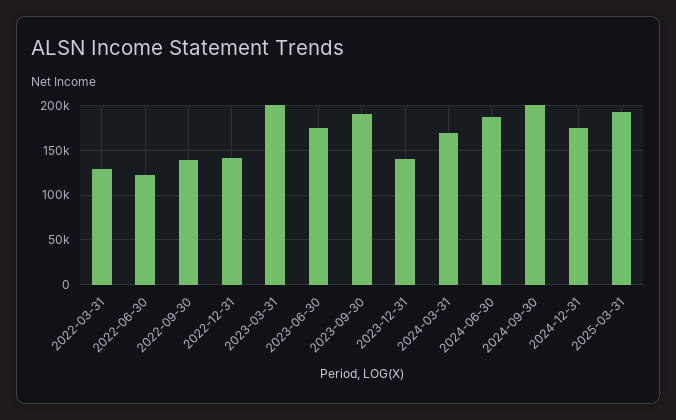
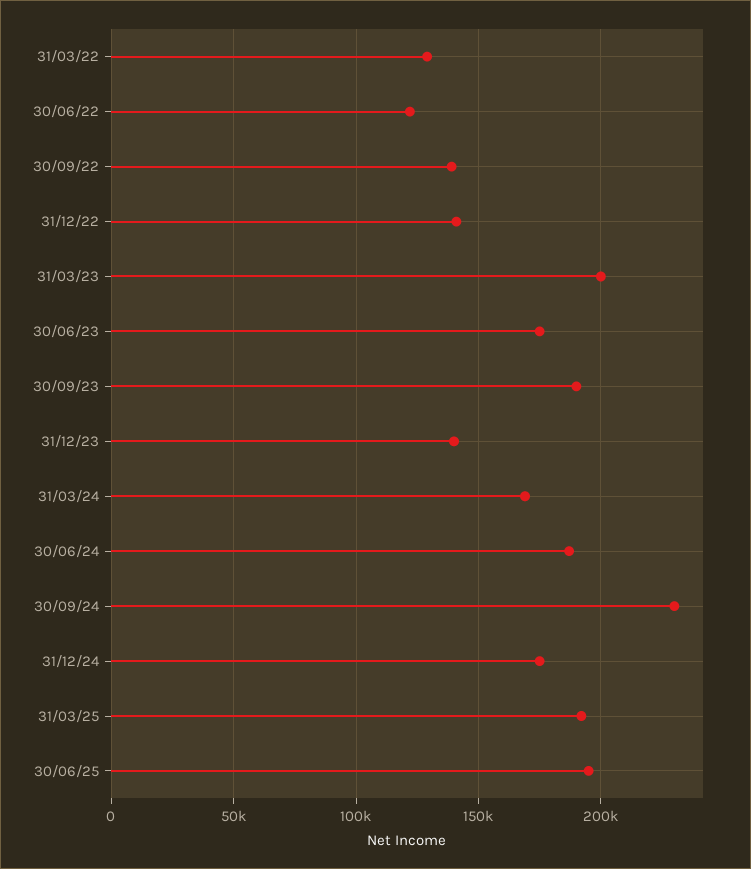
2024-09-30: 200000 -> 230000
30/06/25: none -> 195000

